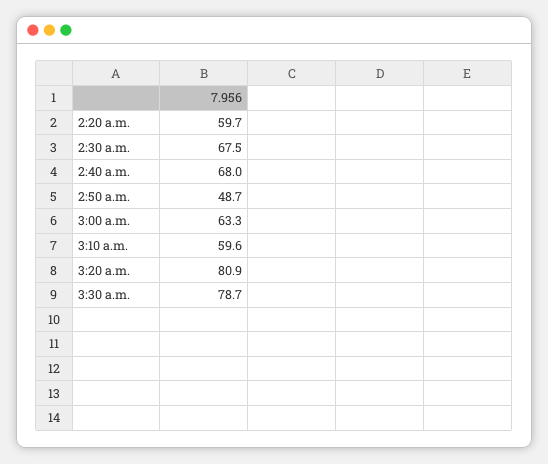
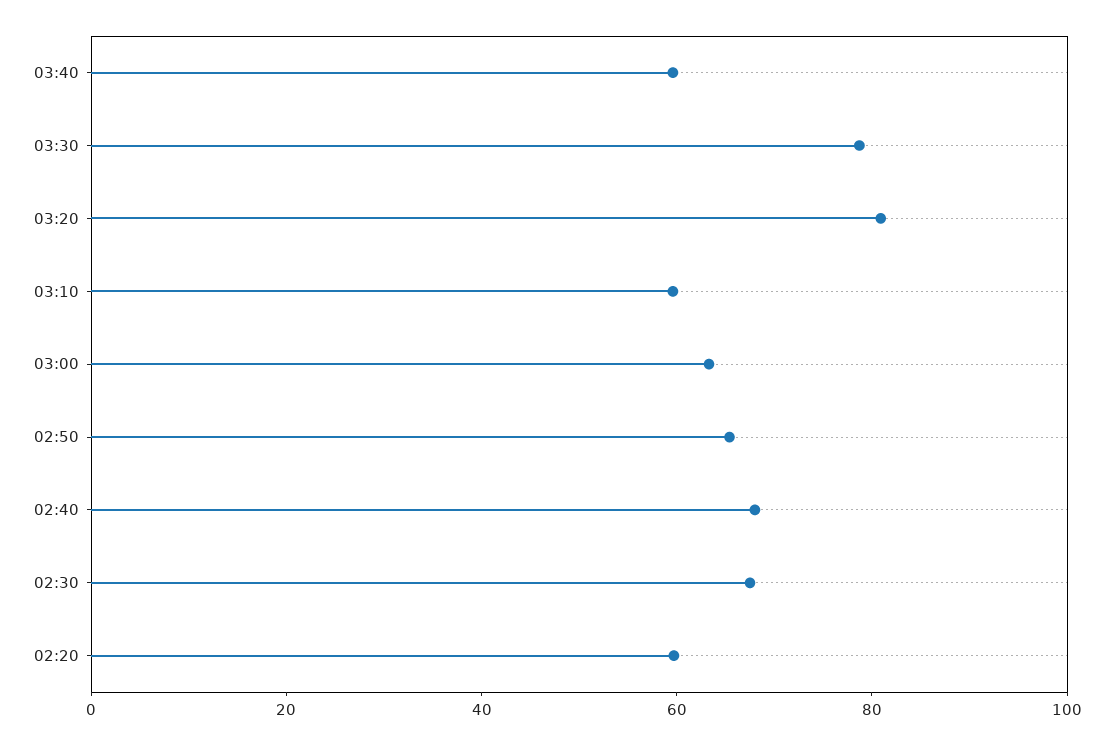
2:50 a.m.: 48.7 -> 65
03:40: none -> 60

